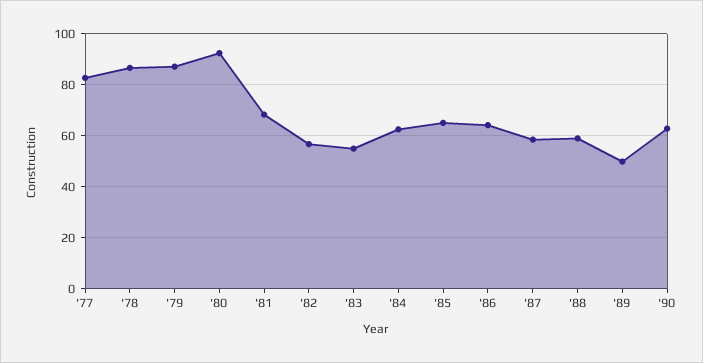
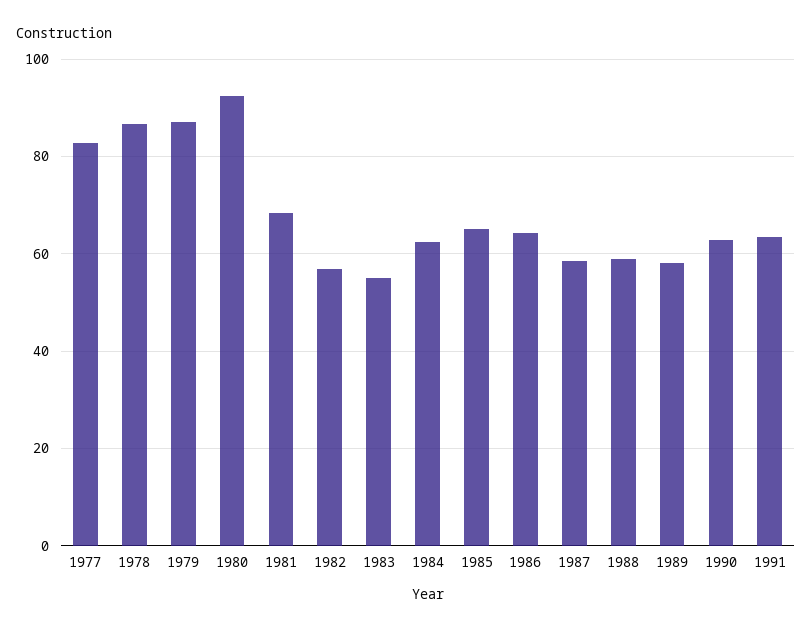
'89: 50 -> 58
1991: none -> 64

